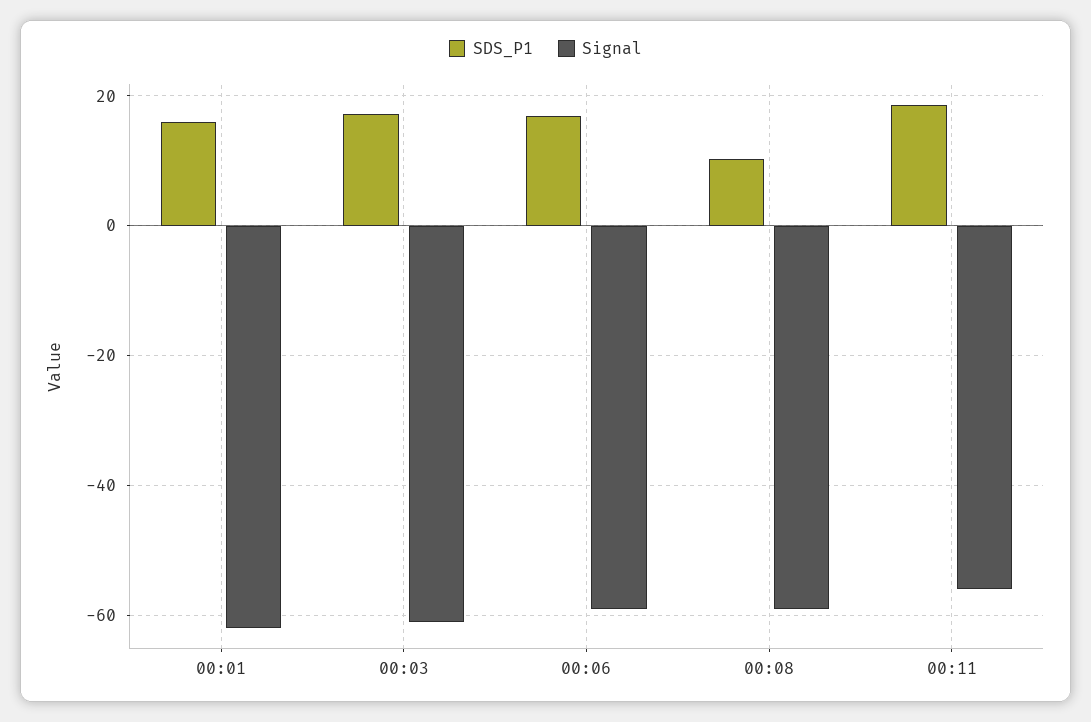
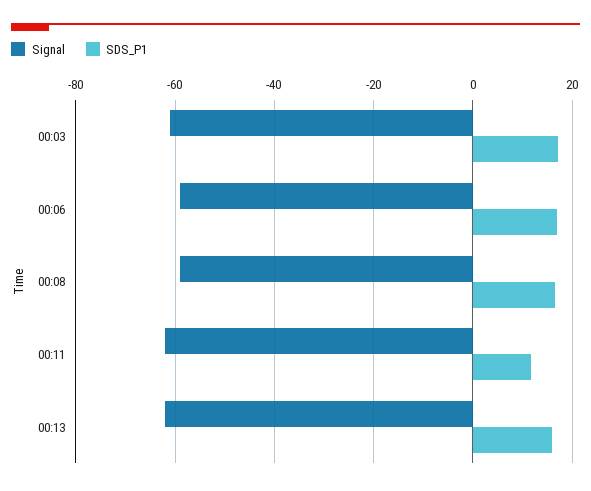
SDS_P1, 00:01: 16 -> none
Signal, 00:01: -62 -> none
SDS_P1, 00:08: 10 -> 16
SDS_P1, 00:11: 18 -> 12
Signal, 00:11: -56 -> -62
Signal, 00:13: none -> -62
SDS_P1, 00:13: none -> 16

